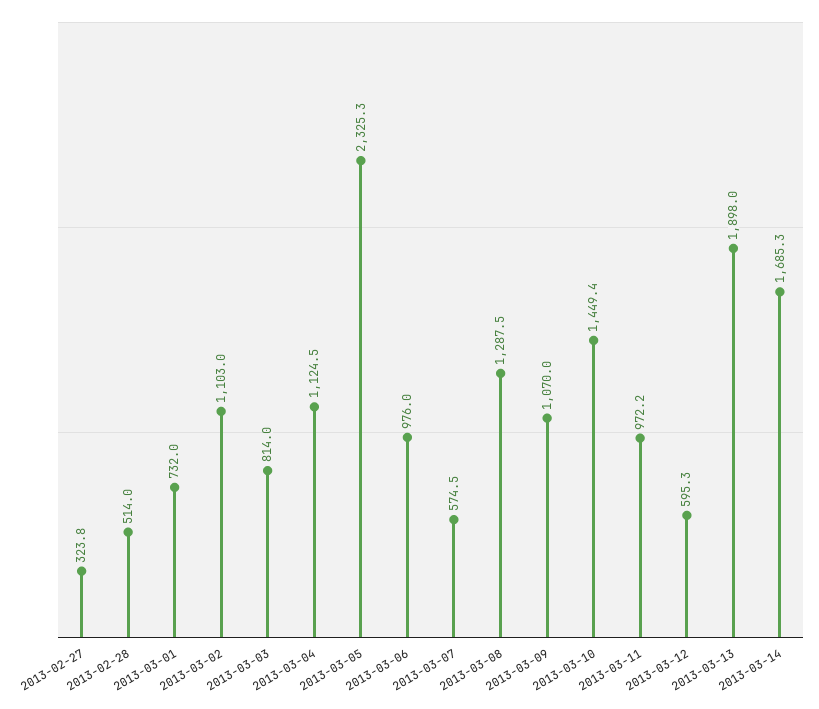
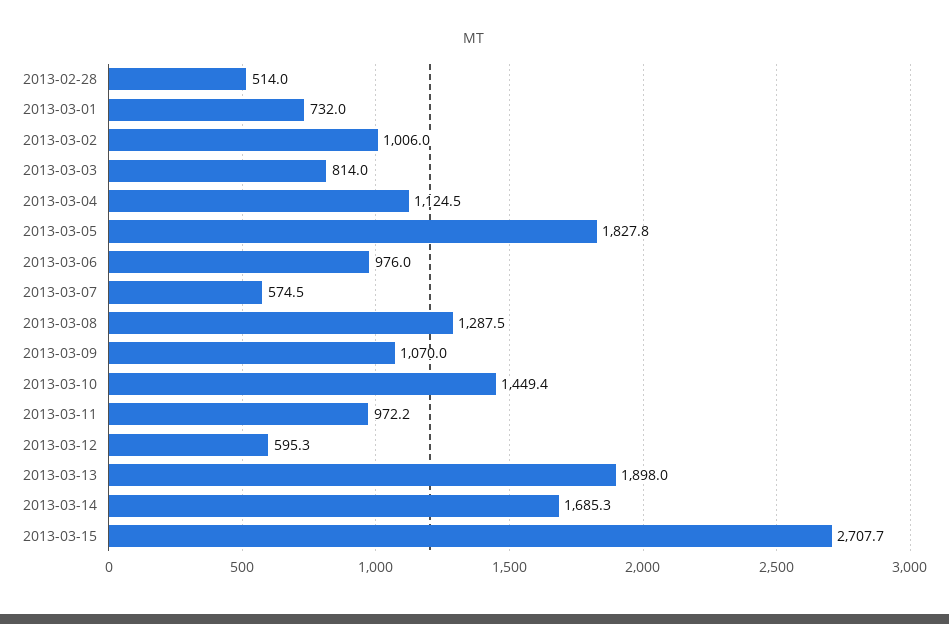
2013-02-27: 323.8 -> none
2013-03-02: 1103 -> 1006
2013-03-05: 2325.3 -> 1827.8
2013-03-15: none -> 2707.7

